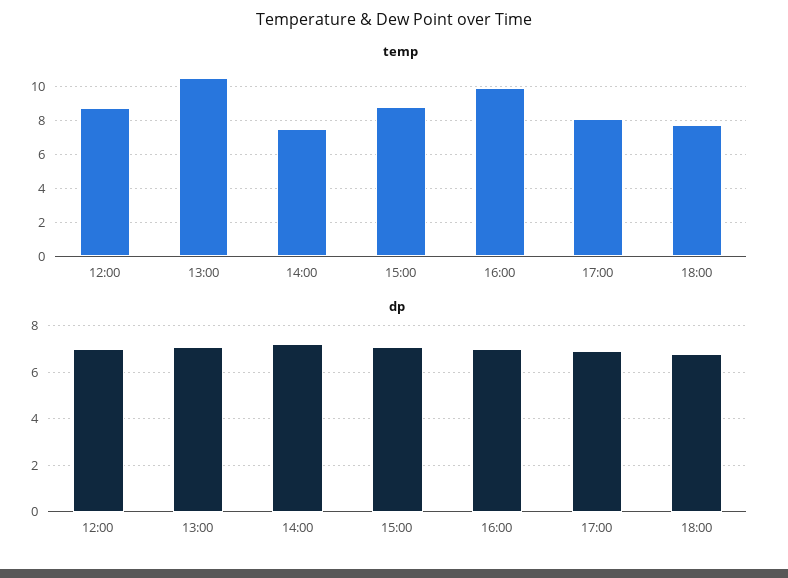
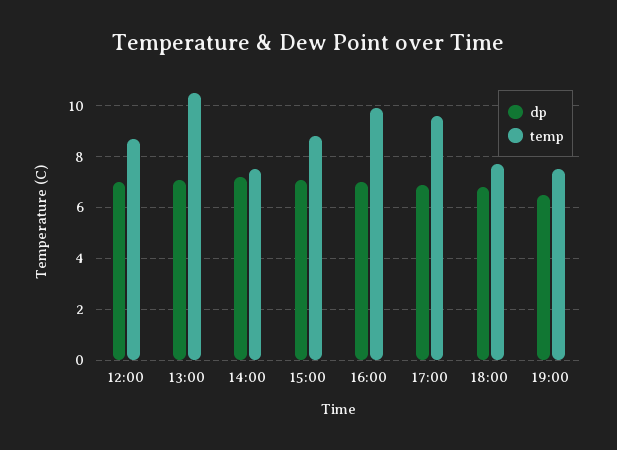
temp, 17:00: 8 -> 9.5
dp, 19:00: none -> 6.5
temp, 19:00: none -> 7.5

